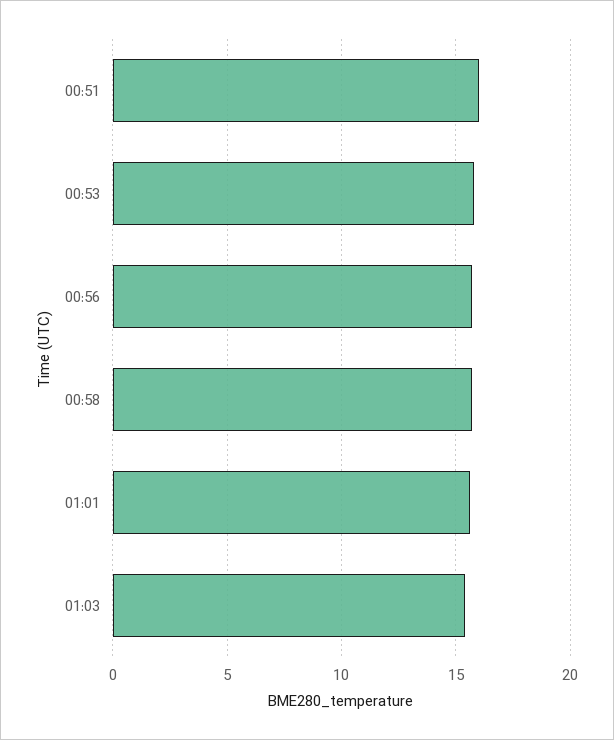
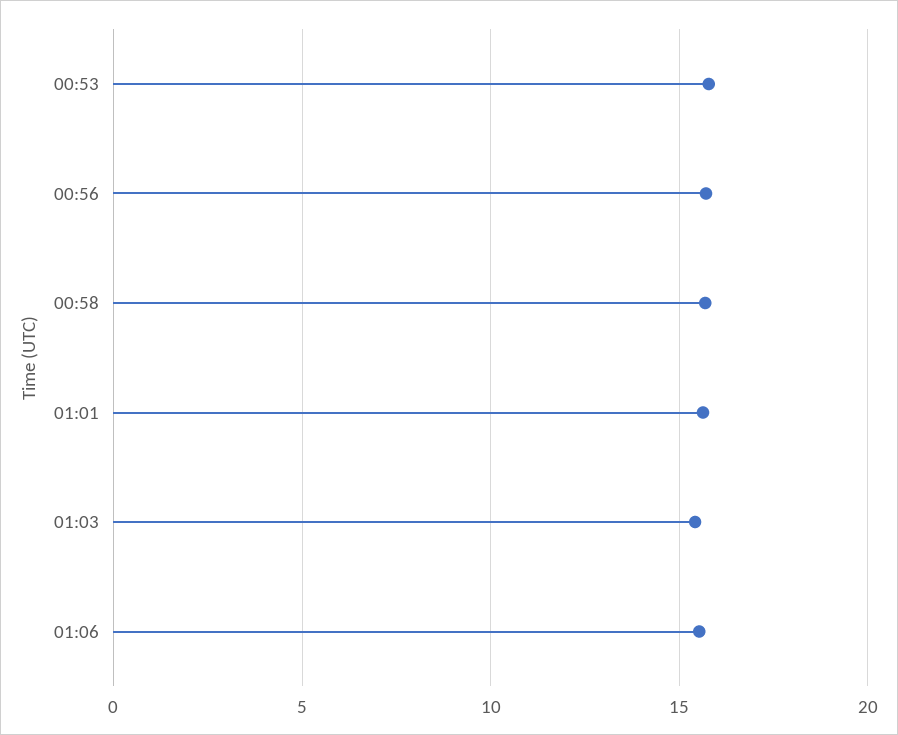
00:51: 16 -> none
01:06: none -> 15.5

